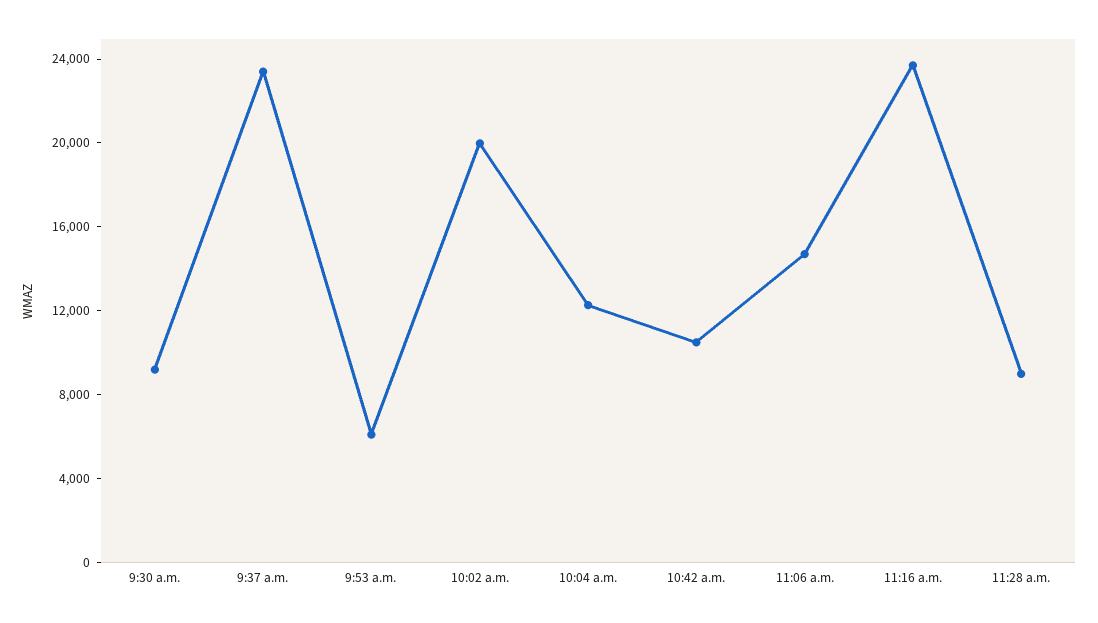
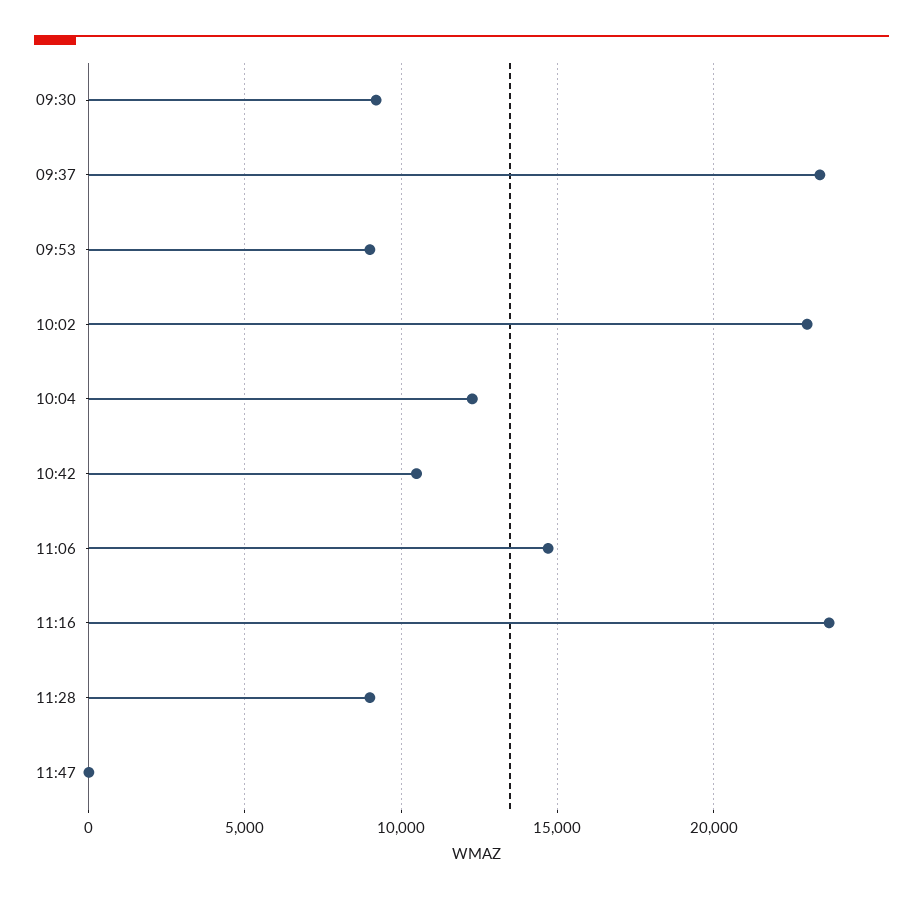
9:53 a.m.: 6000 -> 9000
10:02 a.m.: 20000 -> 23000
11:47: none -> 0

